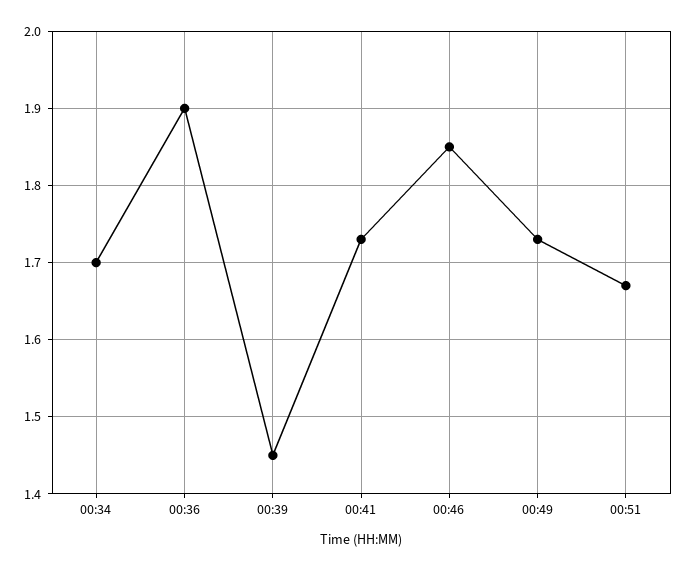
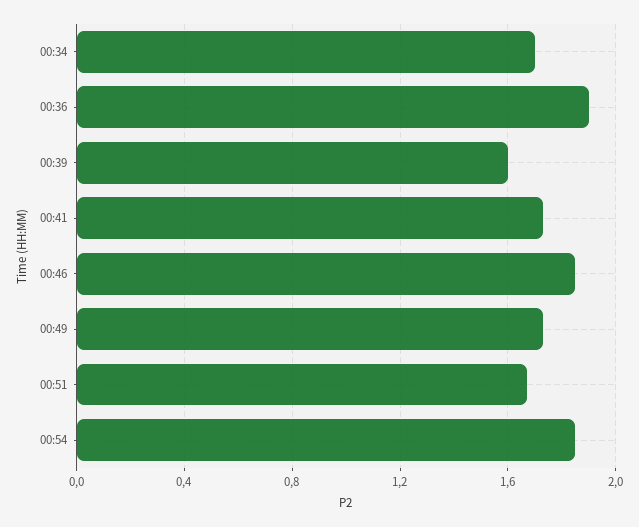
00:39: 1.45 -> 1.6
00:54: none -> 1.85

